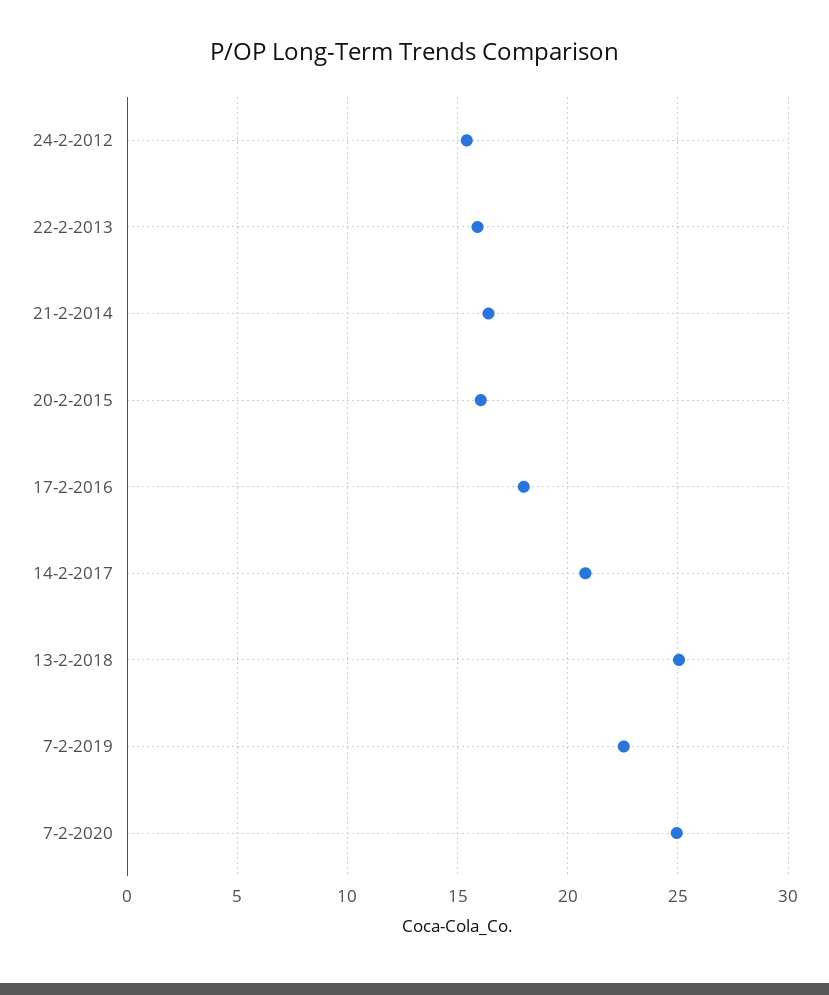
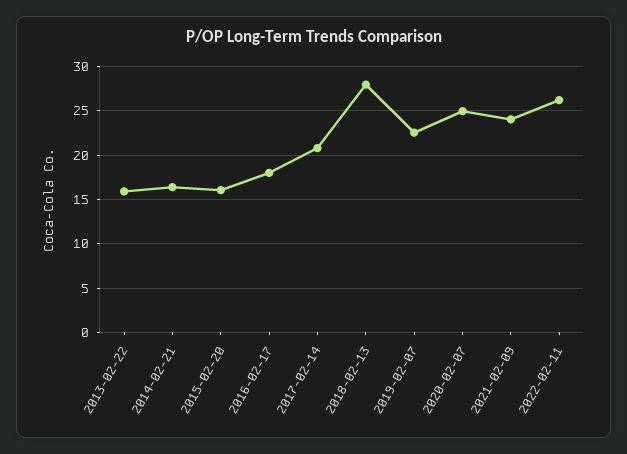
24-2-2012: 15.5 -> none
13-2-2018: 25 -> 28
2021-02-09: none -> 24
2022-02-11: none -> 26

